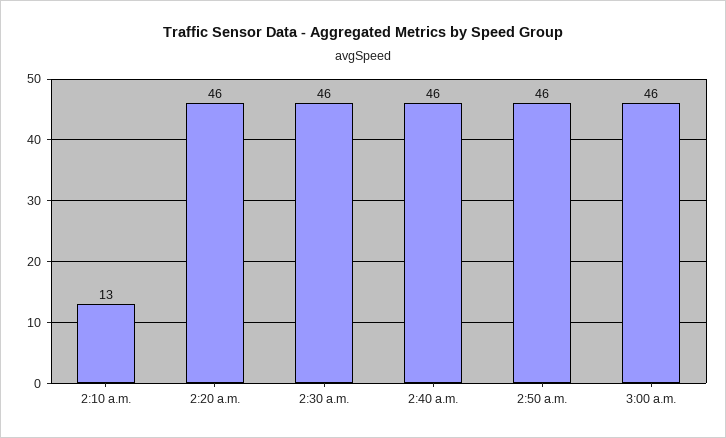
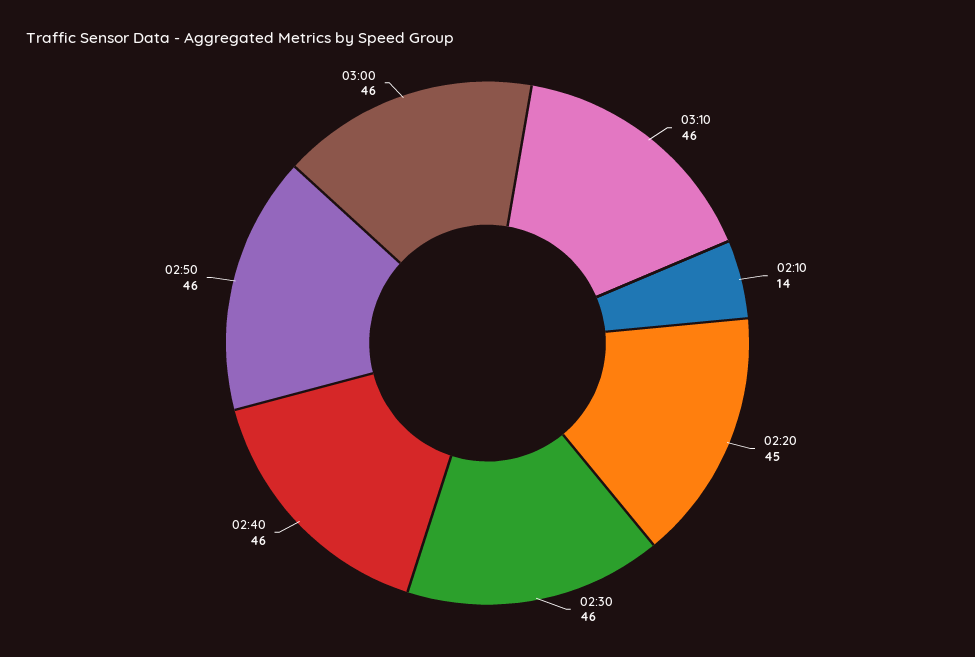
2:10 a.m.: 13 -> 14
2:20 a.m.: 46 -> 45
03:10: none -> 46

